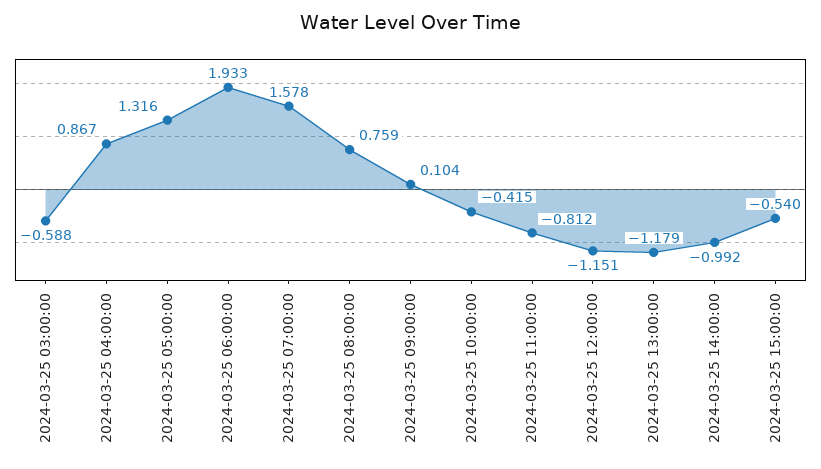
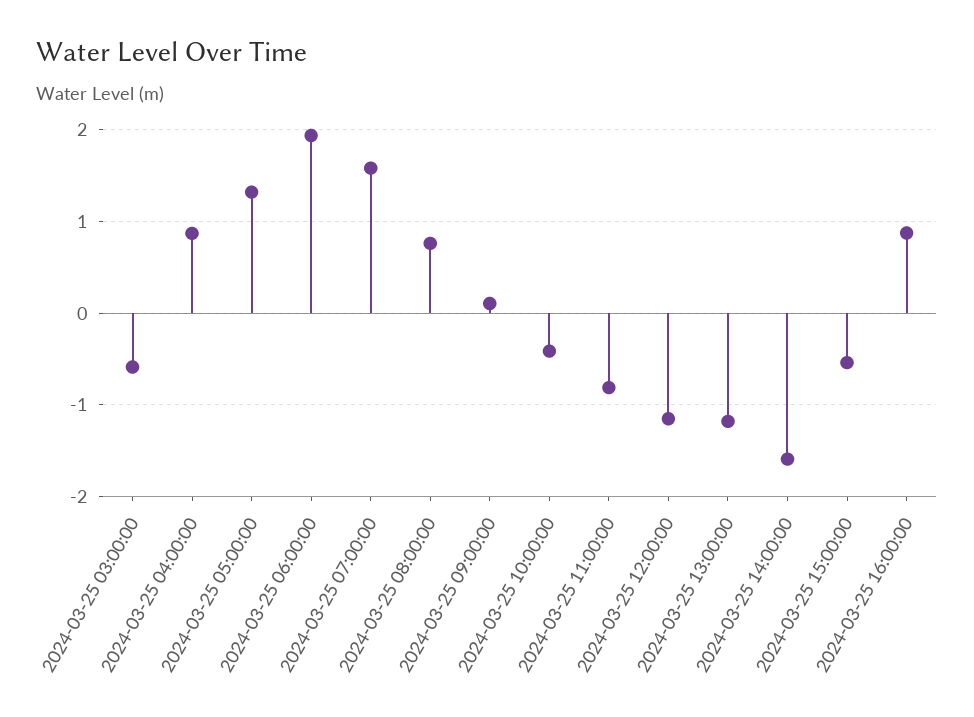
2024-03-25 14:00:00: -0.992 -> -1.6
2024-03-25 16:00:00: none -> 0.9

